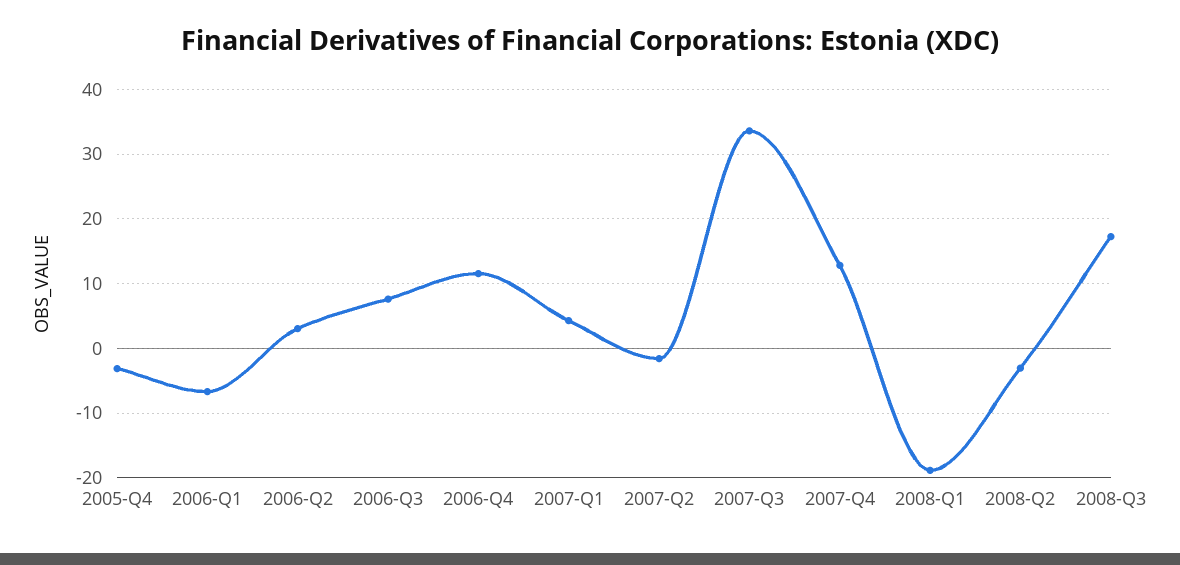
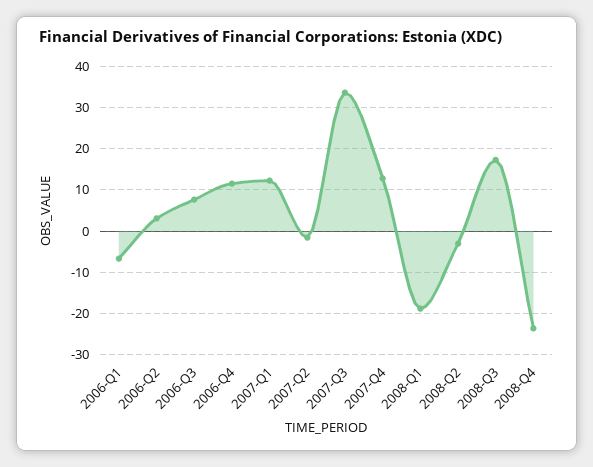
2005-Q4: -3 -> none
2007-Q1: 4 -> 12
2008-Q4: none -> -24

